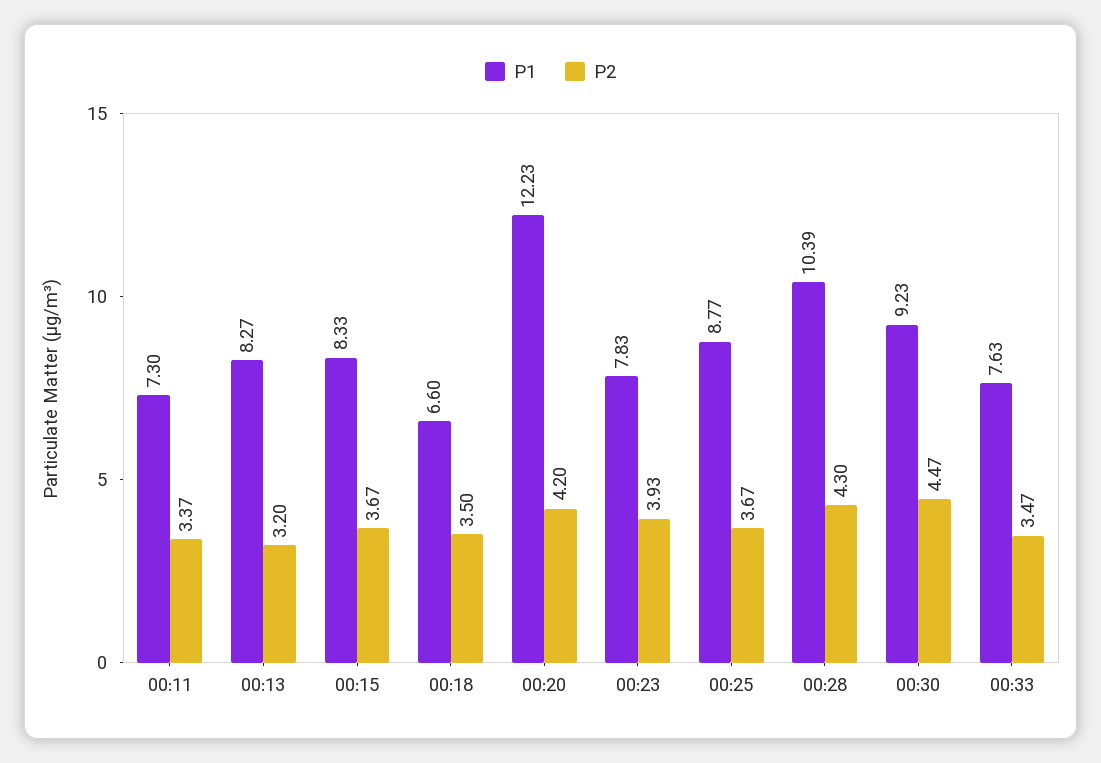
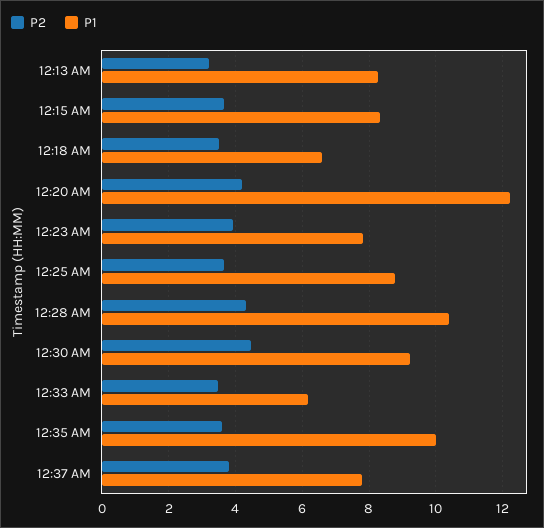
P1, 00:11: 7.3 -> none
P2, 00:11: 3.37 -> none
P1, 00:33: 7.63 -> 6.2
P2, 12:35 AM: none -> 3.6
P1, 12:35 AM: none -> 10
P2, 12:37 AM: none -> 3.8
P1, 12:37 AM: none -> 7.8

